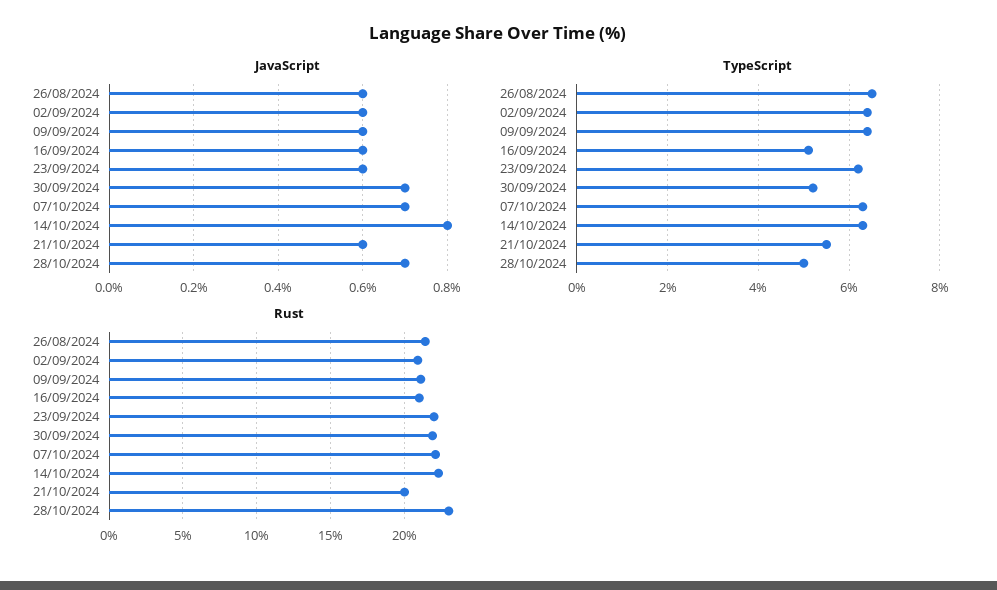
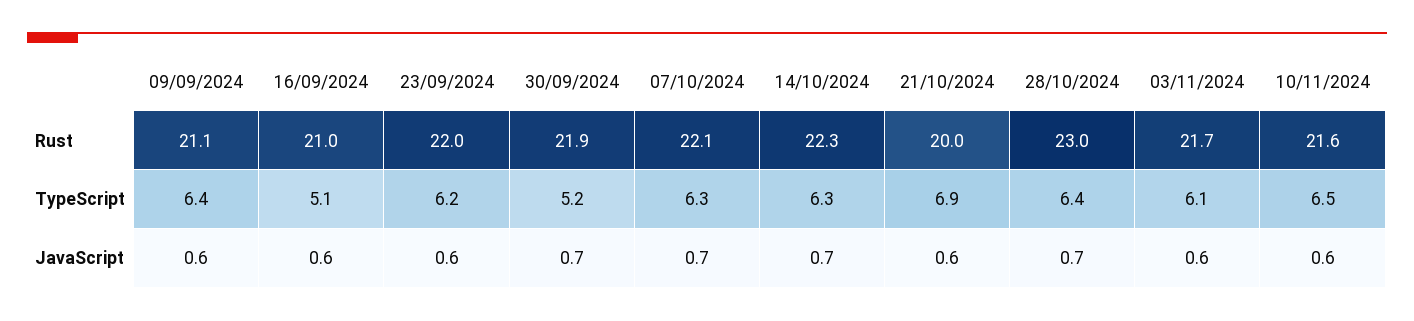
JavaScript, 26/08/2024: 0.6 -> none
JavaScript, 02/09/2024: 0.6 -> none
JavaScript, 14/10/2024: 0.8 -> 0.7
TypeScript, 26/08/2024: 6.5 -> none
TypeScript, 02/09/2024: 6.5 -> none
TypeScript, 21/10/2024: 5.5 -> 6.9
TypeScript, 28/10/2024: 5 -> 6.4
Rust, 26/08/2024: 21.5 -> none
Rust, 02/09/2024: 21 -> none
Rust, 03/11/2024: none -> 21.7
Rust, 10/11/2024: none -> 21.6
TypeScript, 03/11/2024: none -> 6.1
TypeScript, 10/11/2024: none -> 6.5
JavaScript, 03/11/2024: none -> 0.6
JavaScript, 10/11/2024: none -> 0.6

